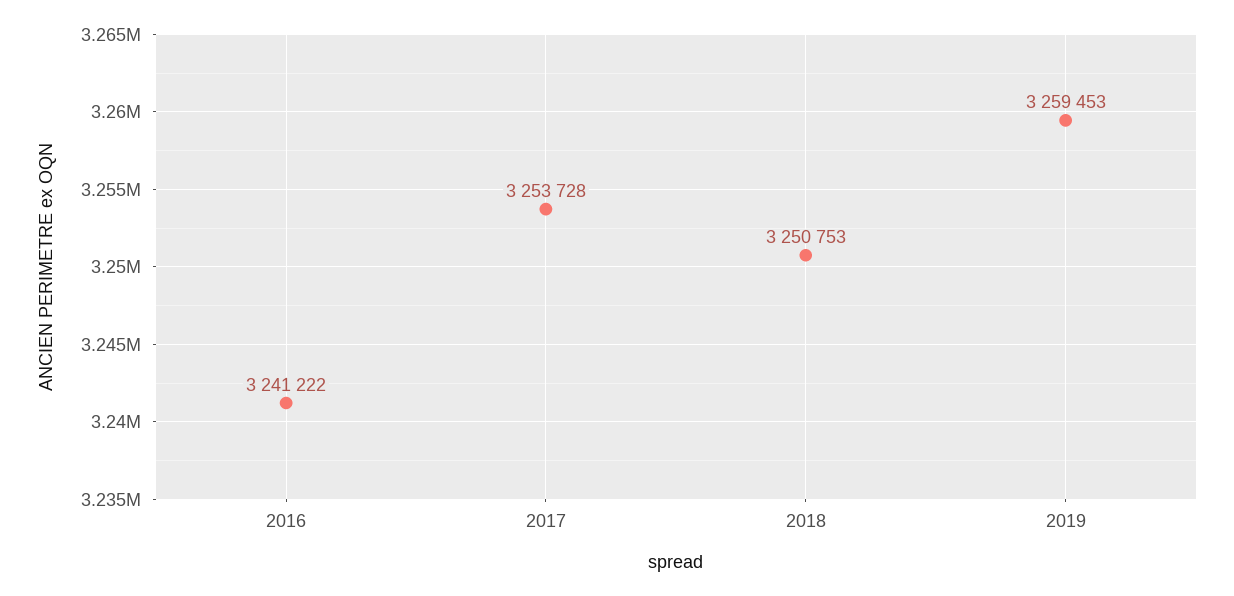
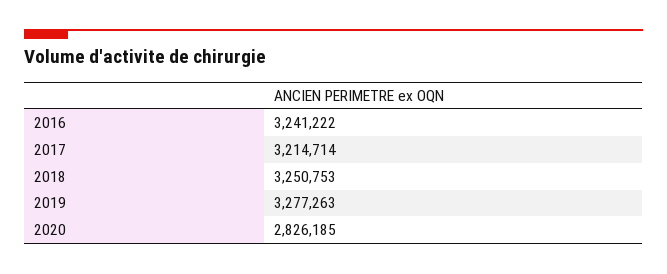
2017: 3253728 -> 3214714
2019: 3259453 -> 3277263
2020: none -> 2826185

